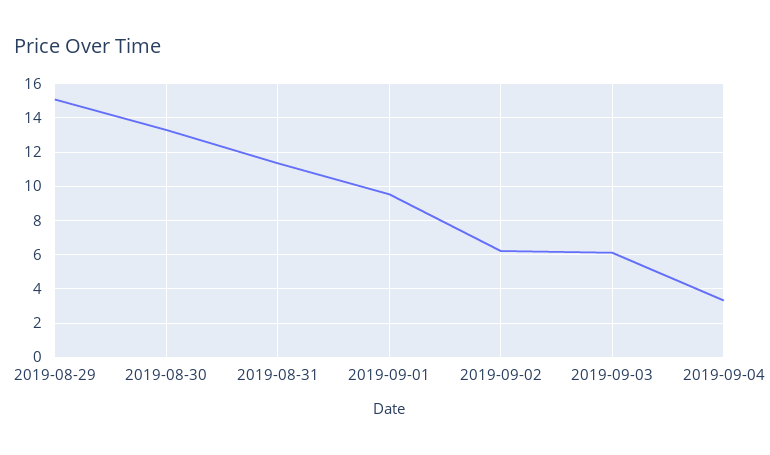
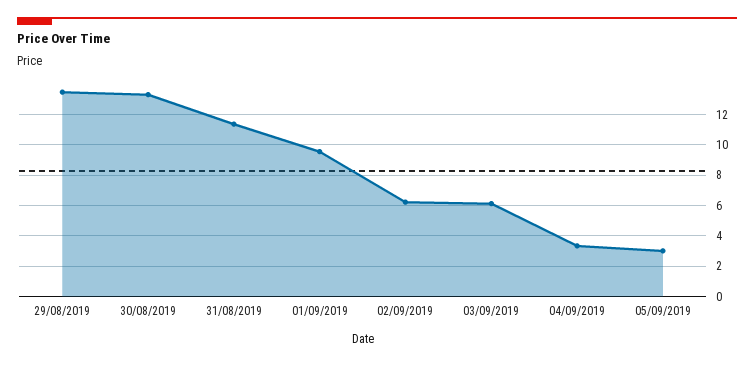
2019-08-29: 15 -> 13.5
05/09/2019: none -> 3

